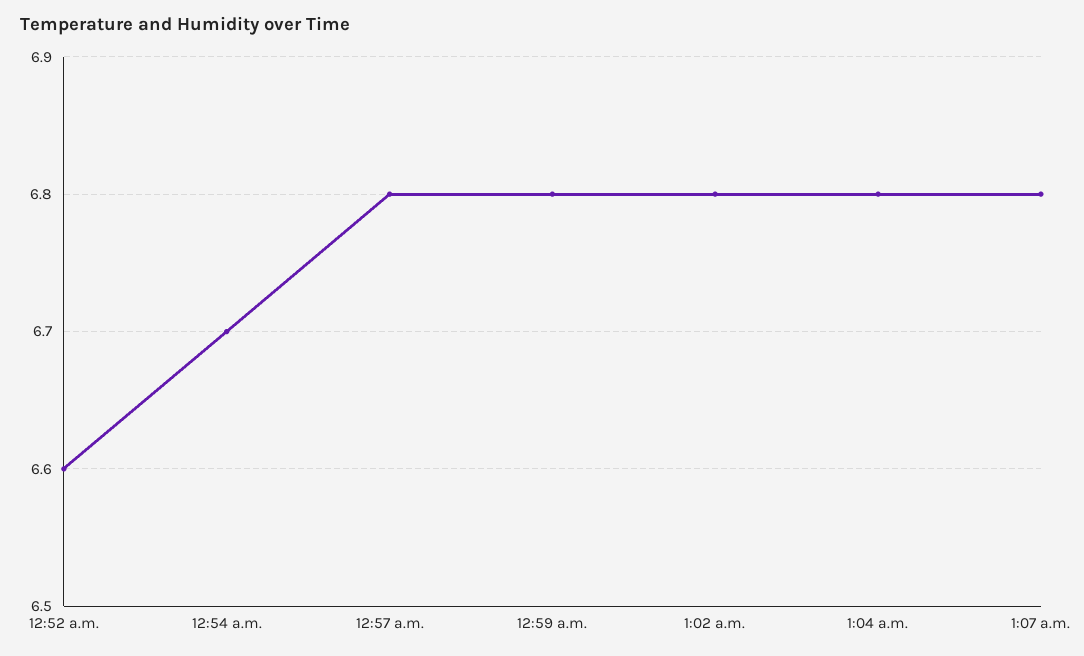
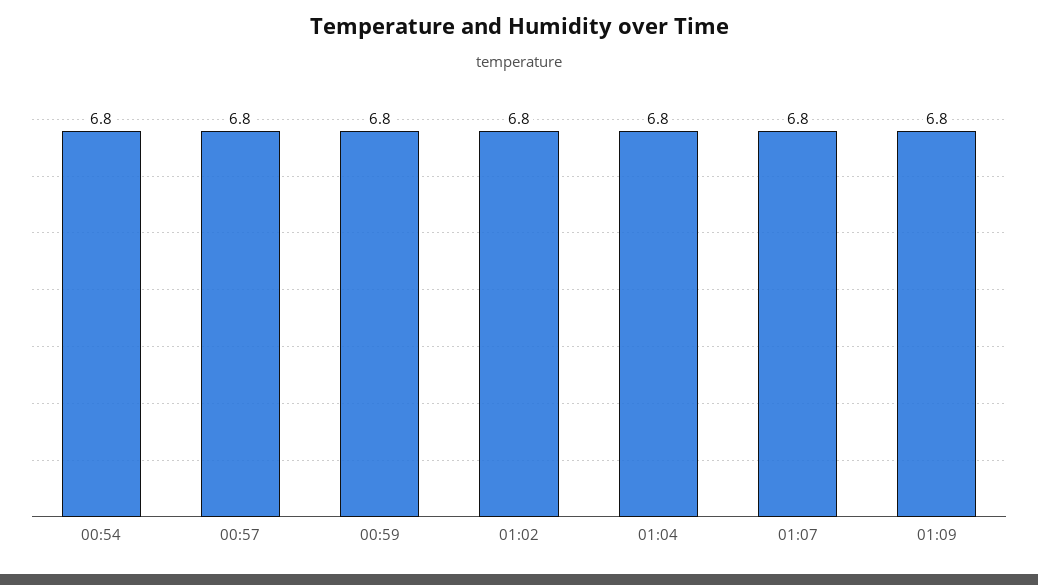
12:52 a.m.: 6.6 -> none
12:54 a.m.: 6.7 -> 6.8
01:09: none -> 6.8

